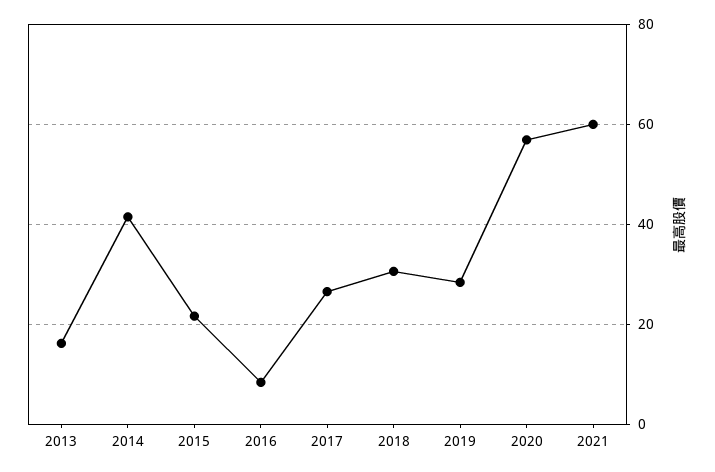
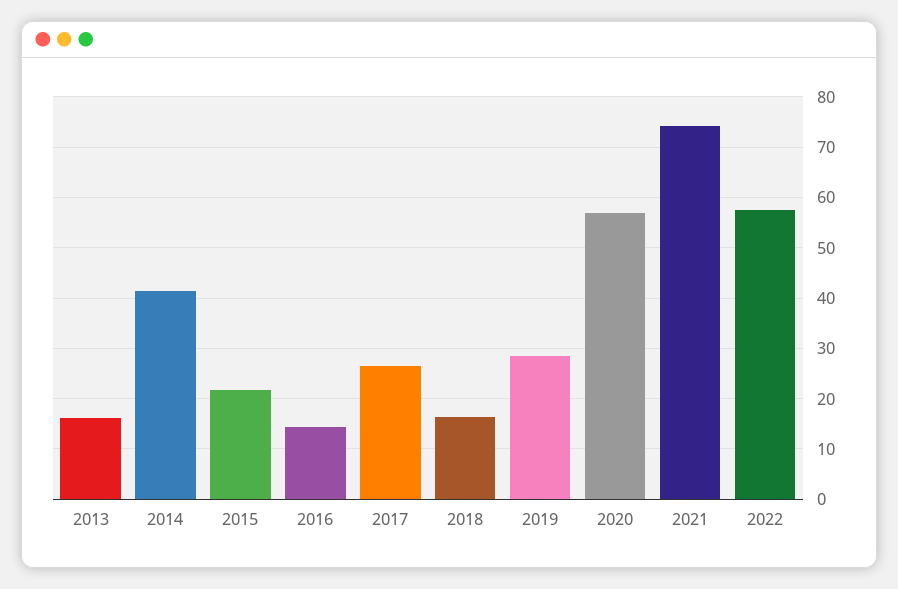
2016: 8 -> 14
2018: 30 -> 16
2021: 60 -> 74
2022: none -> 58

